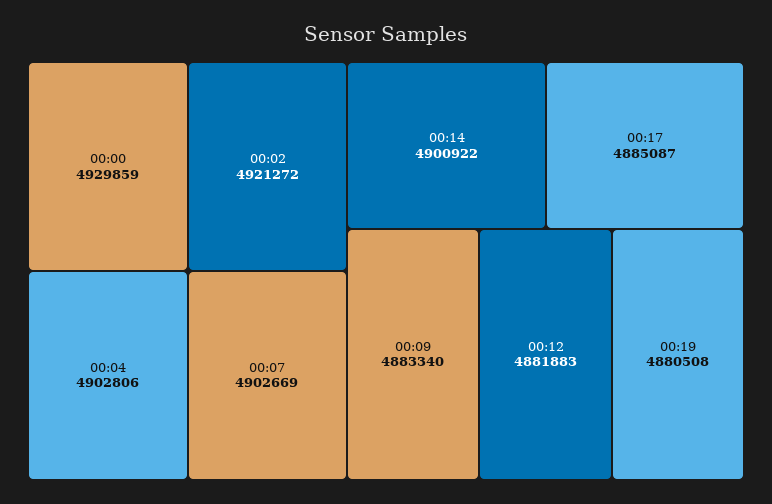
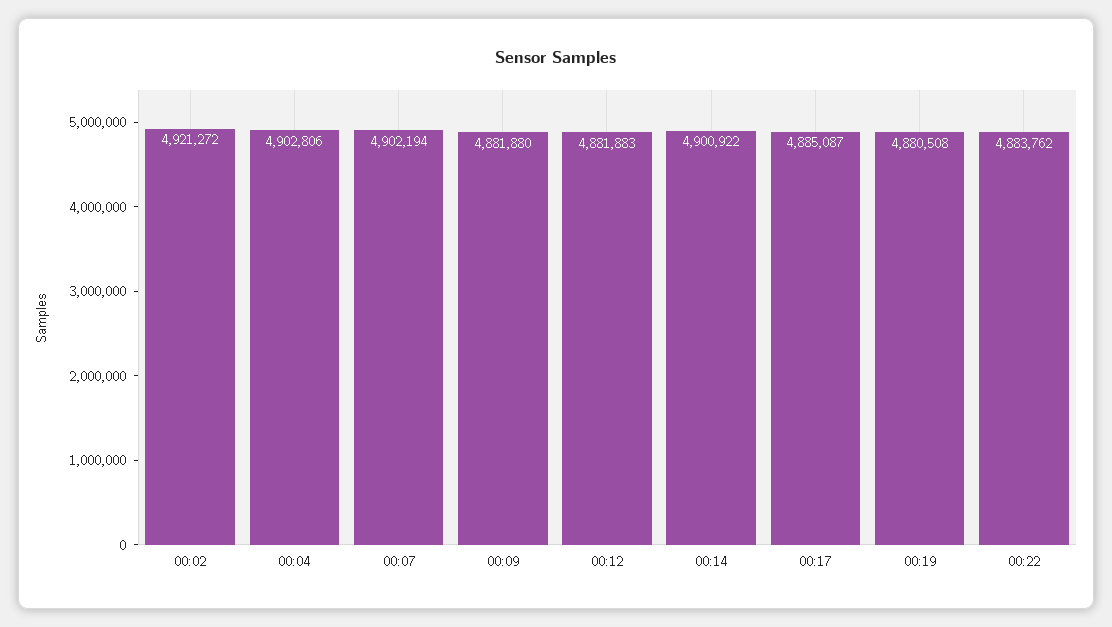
00:00: 4929859 -> none
00:07: 4902669 -> 4902194
00:09: 4883340 -> 4881880
00:22: none -> 4883762

